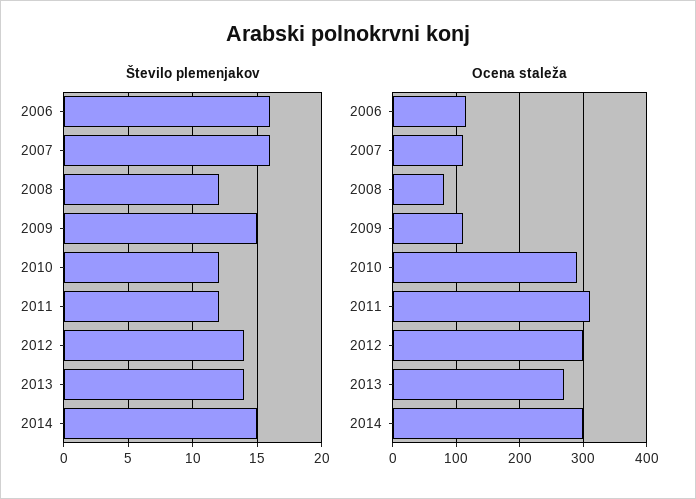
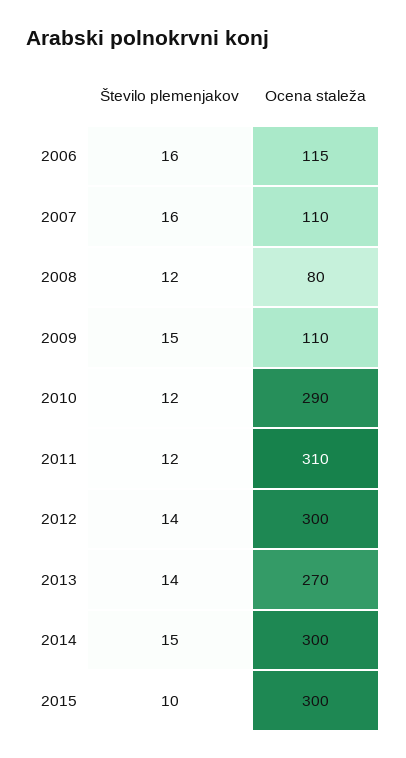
Število plemenjakov, 2015: none -> 10
Ocena staleža, 2015: none -> 300

